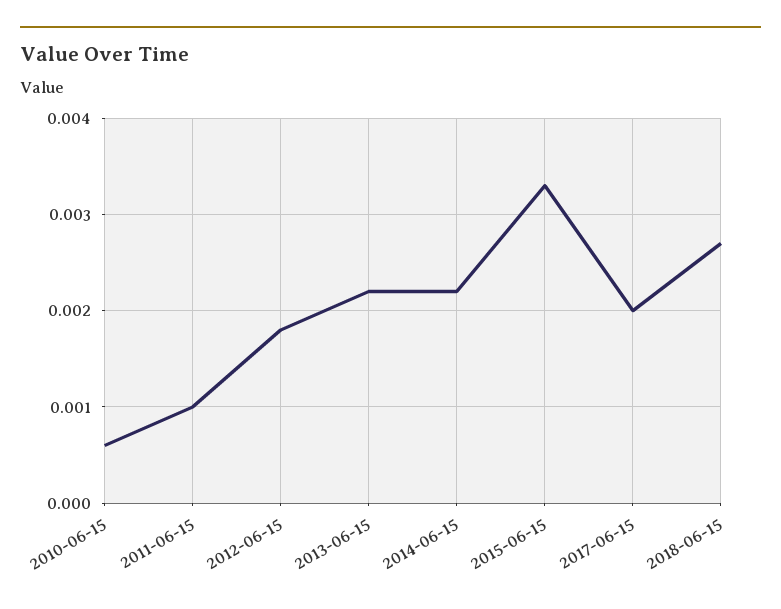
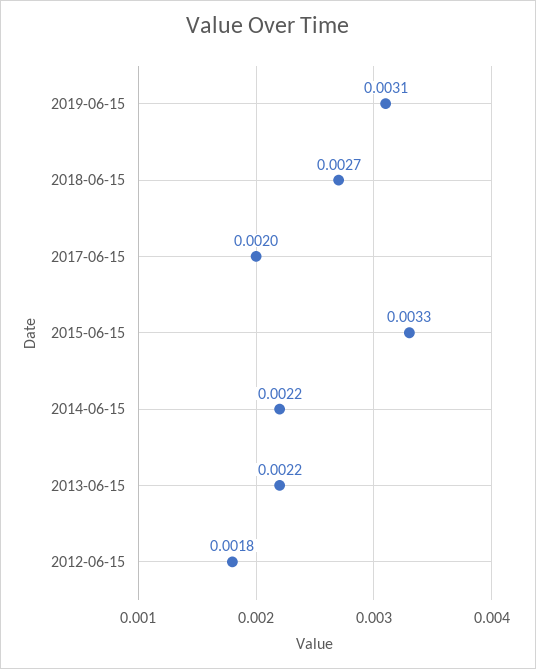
2010-06-15: 0.0006 -> none
2011-06-15: 0.001 -> none
2019-06-15: none -> 0.0031

